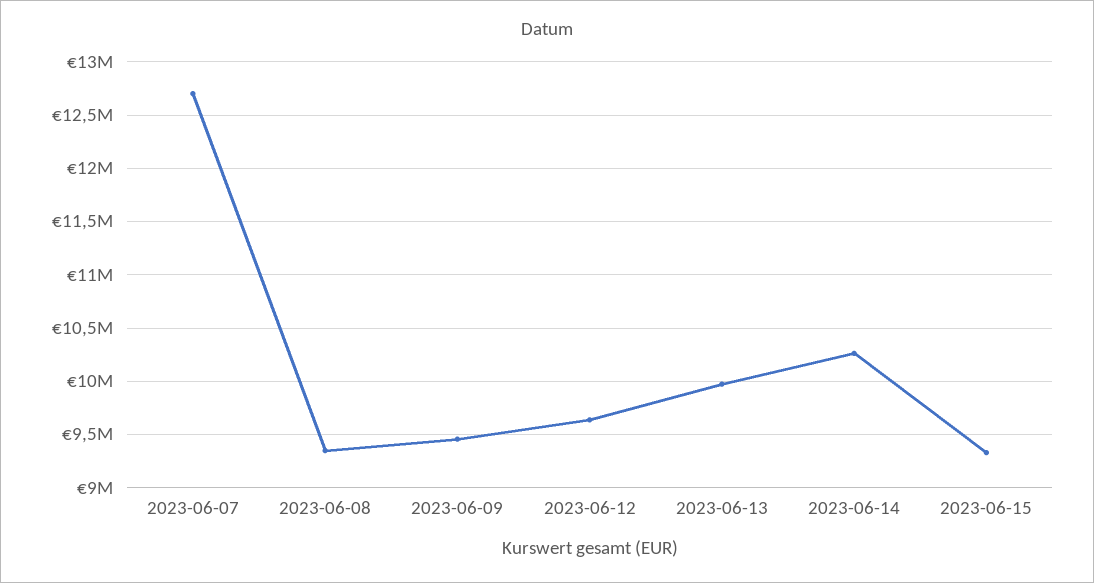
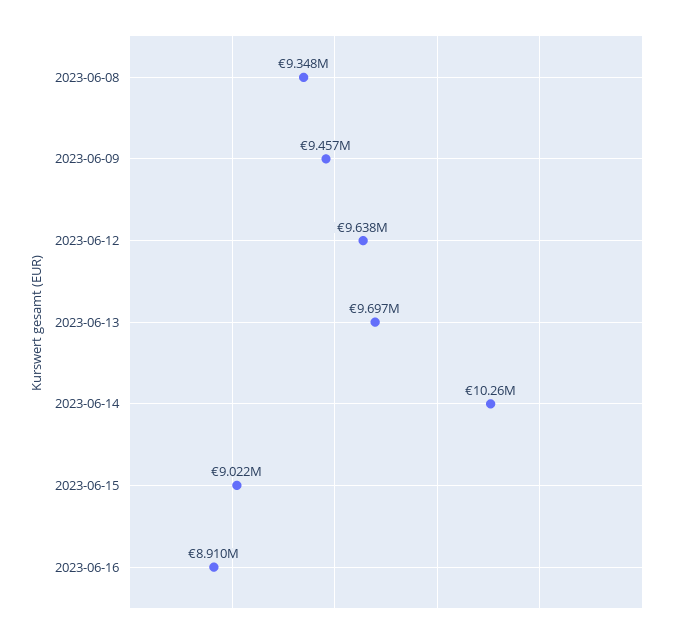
2023-06-07: 12700000 -> none
2023-06-13: 10000000 -> 9697000
2023-06-15: 9300000 -> 9022000
2023-06-16: none -> 8910000

